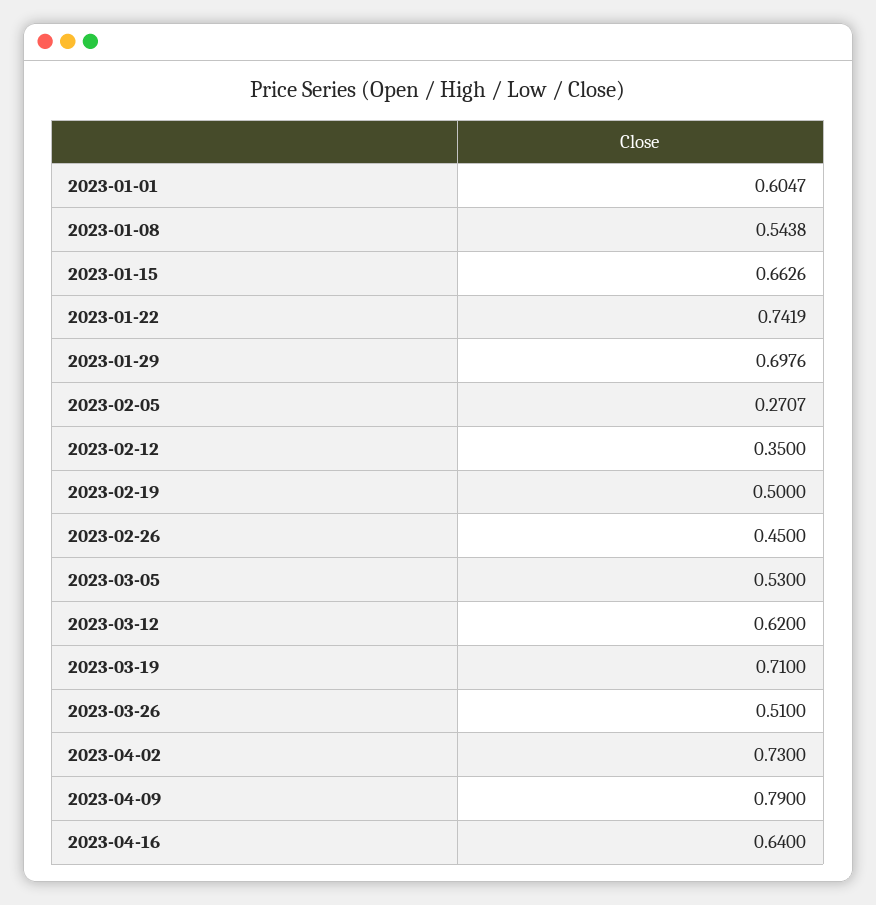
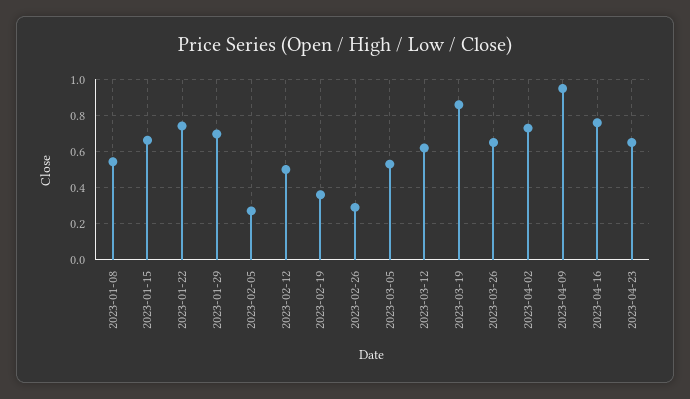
2023-01-01: 0.6047 -> none
2023-02-12: 0.35 -> 0.5
2023-02-19: 0.5 -> 0.35
2023-02-26: 0.45 -> 0.3
2023-03-19: 0.71 -> 0.85
2023-03-26: 0.51 -> 0.65
2023-04-09: 0.79 -> 0.95
2023-04-16: 0.64 -> 0.75
2023-04-23: none -> 0.65

